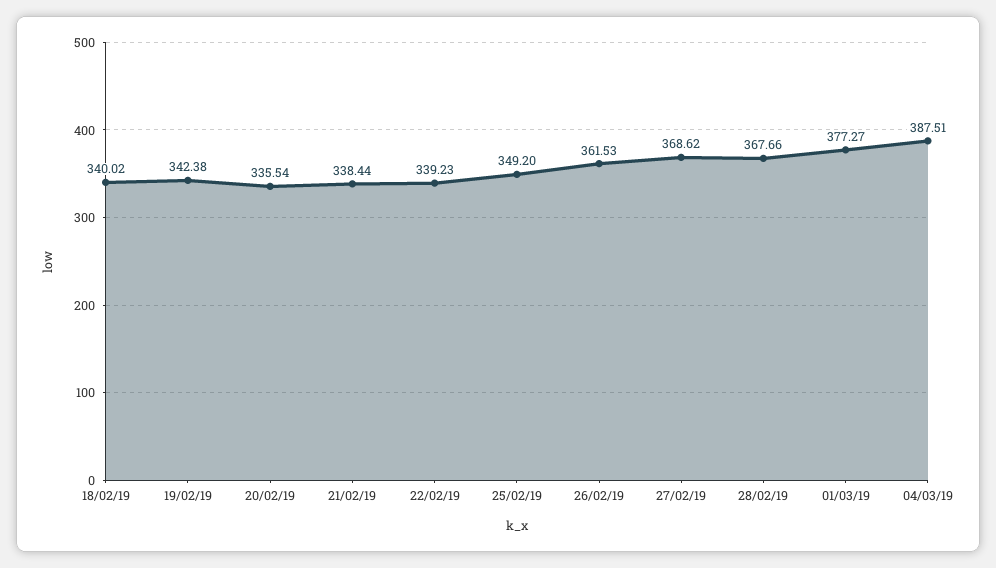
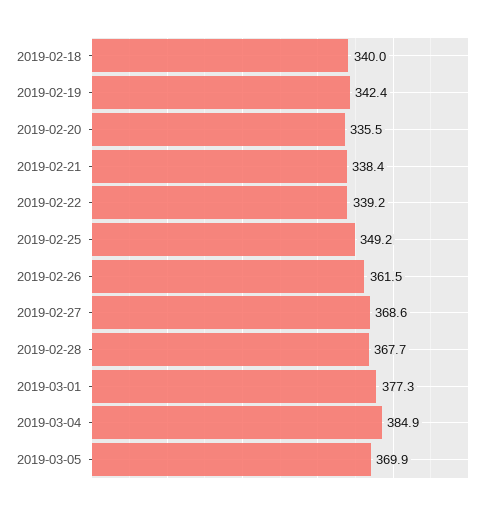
04/03/19: 387.51 -> 384.9
2019-03-05: none -> 369.9

